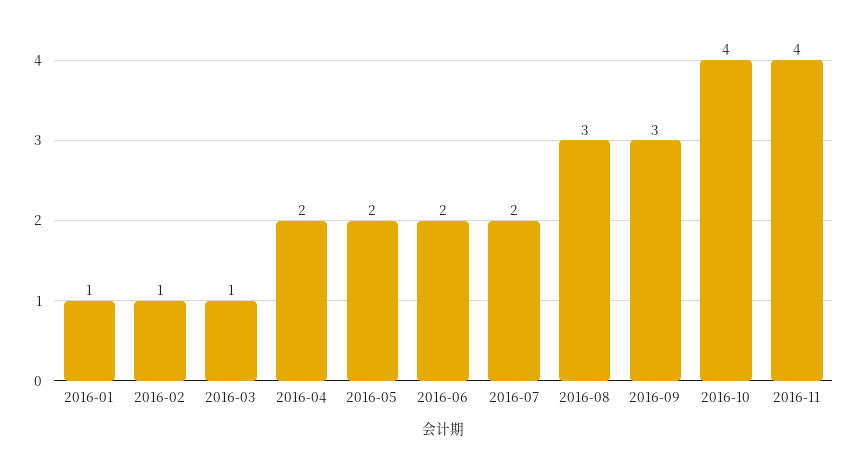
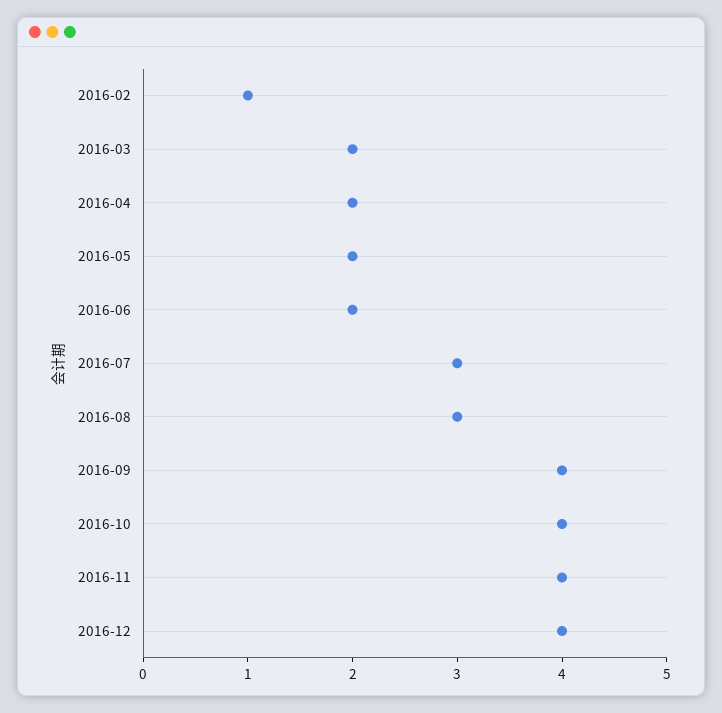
2016-01: 1 -> none
2016-03: 1 -> 2
2016-07: 2 -> 3
2016-09: 3 -> 4
2016-12: none -> 4

